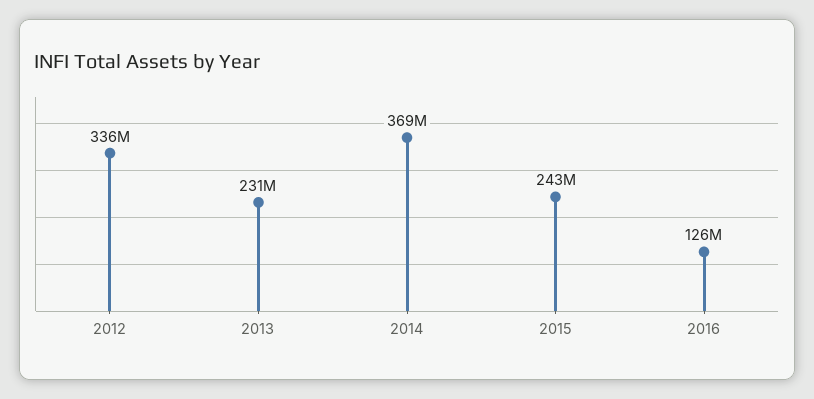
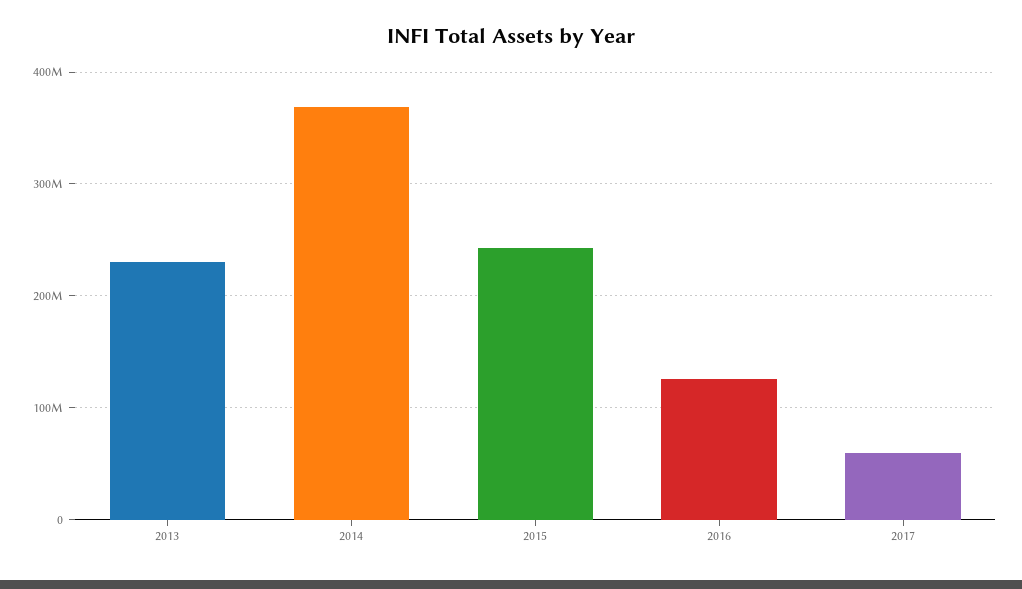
2012: 336000000 -> none
2017: none -> 60000000

